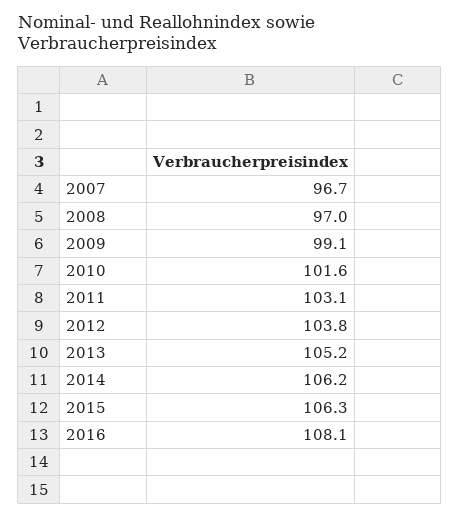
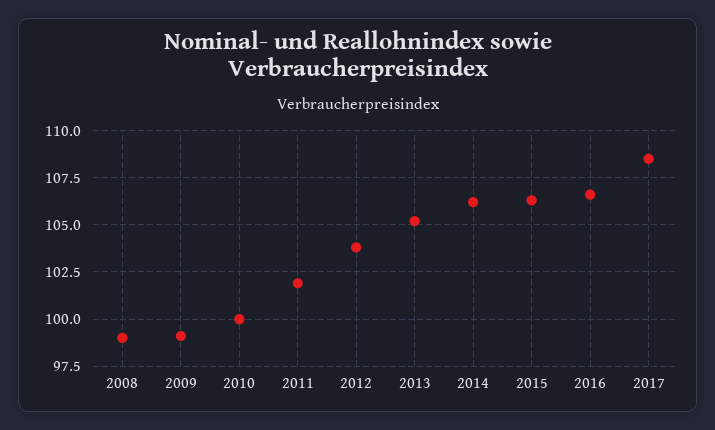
2007: 96.7 -> none
2008: 97 -> 99
2010: 101.6 -> 100
2011: 103.1 -> 102
2016: 108.1 -> 106.5
2017: none -> 108.5

